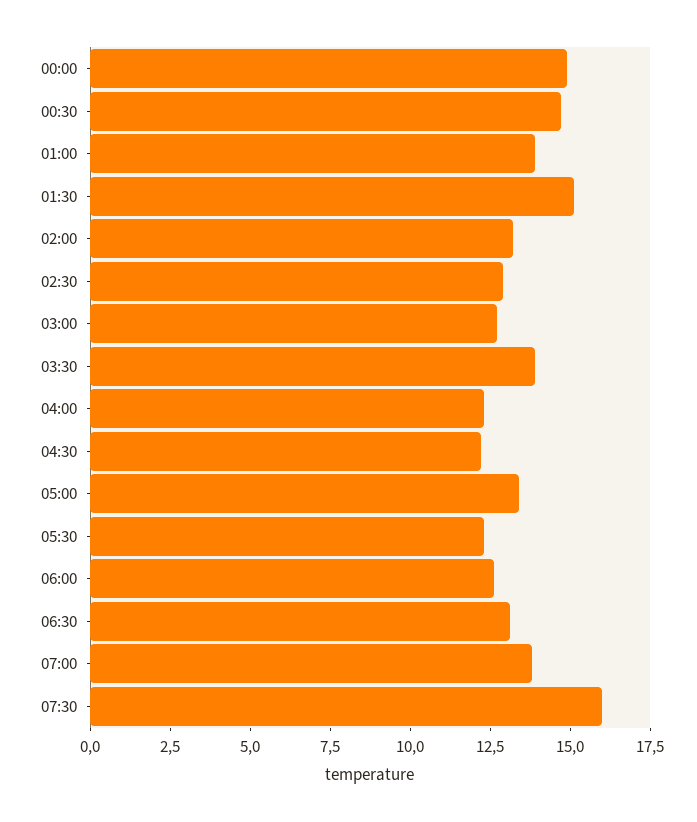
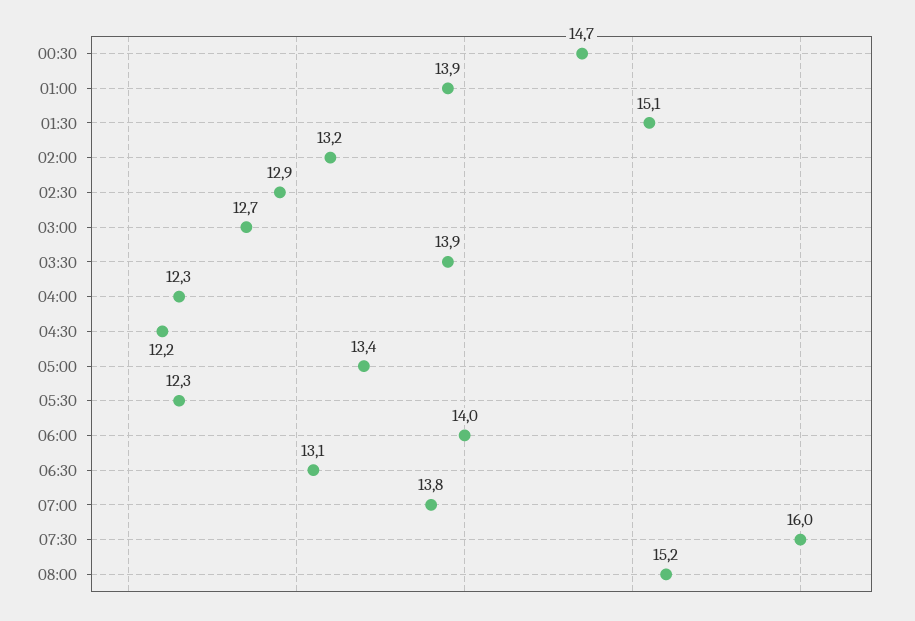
00:00: 15 -> none
06:00: 12.5 -> 14
08:00: none -> 15.2

